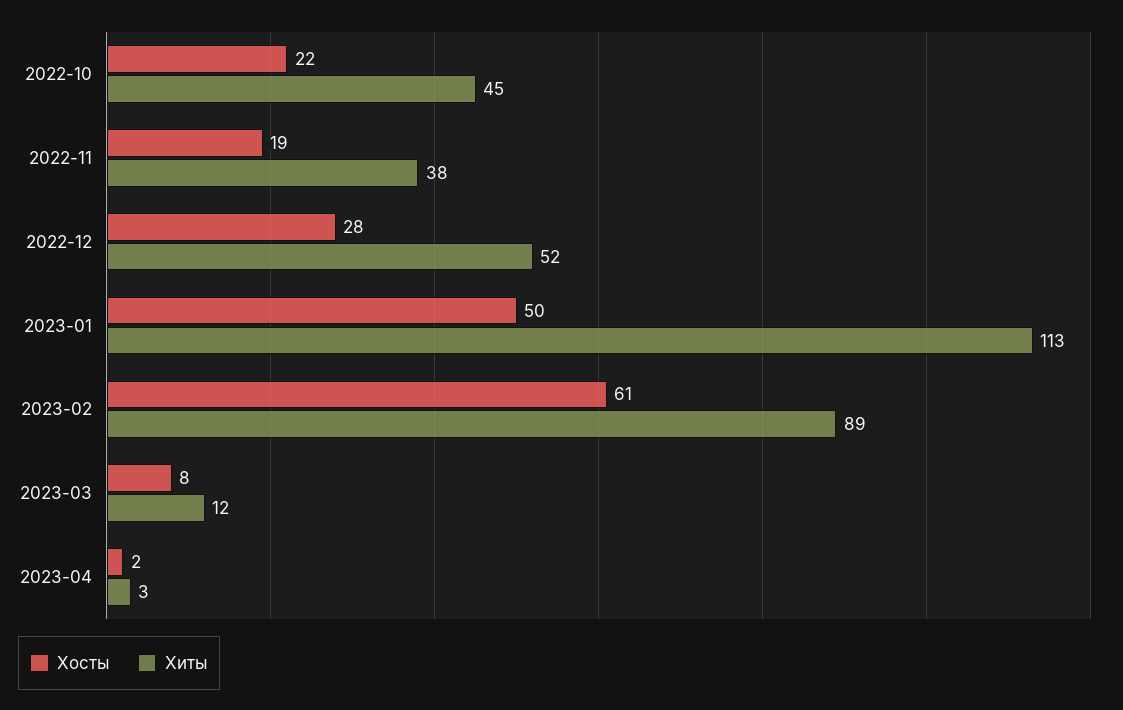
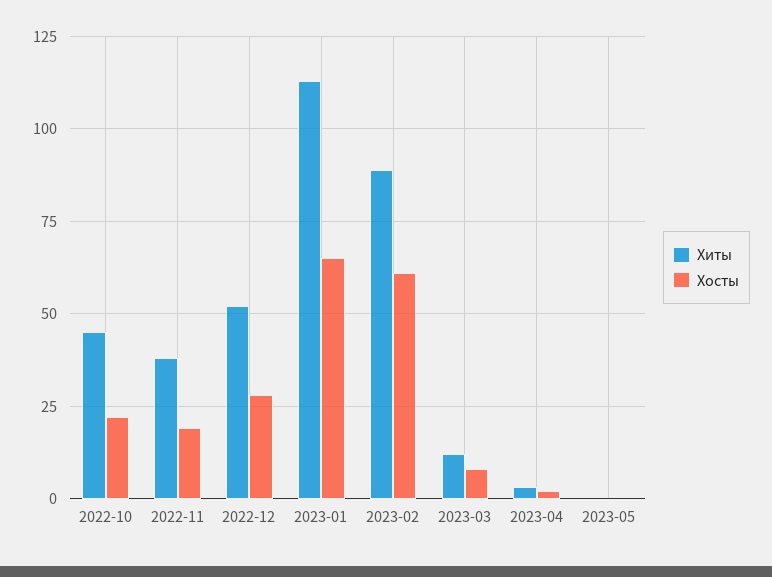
Хосты, 2023-01: 50 -> 65
Хиты, 2023-05: none -> 0
Хосты, 2023-05: none -> 0

